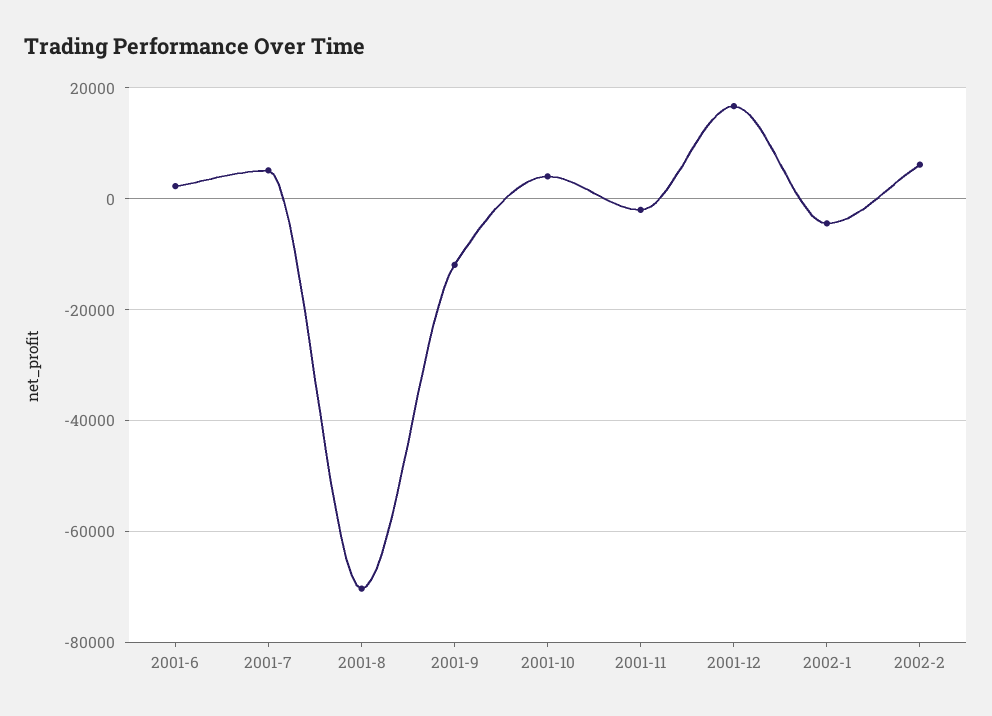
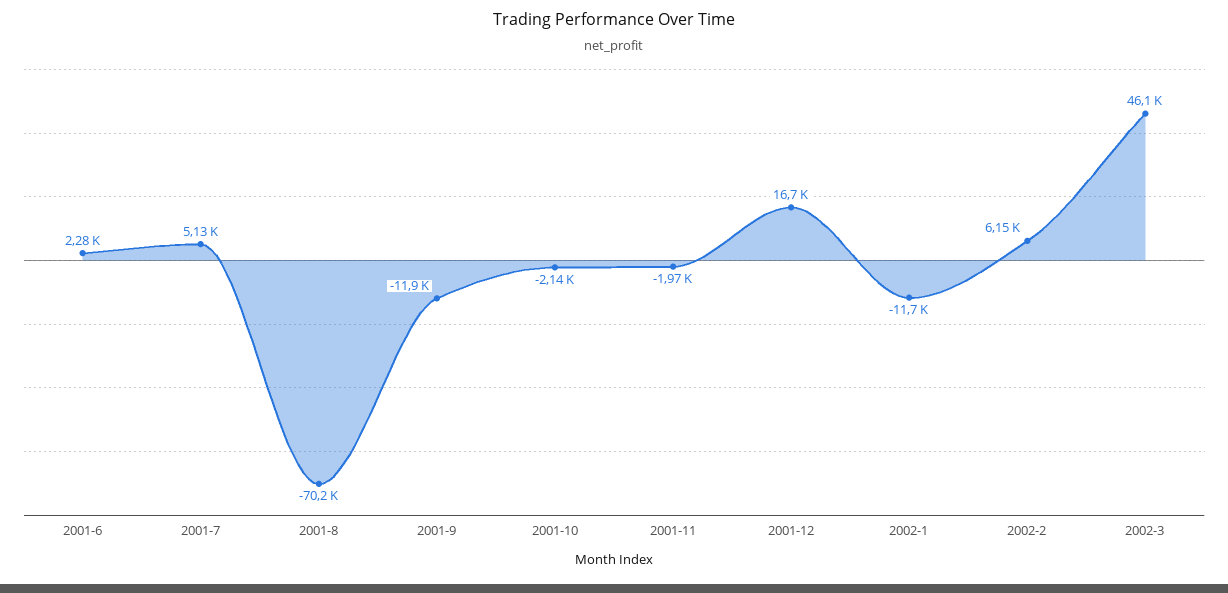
2001-10: 4000 -> -2140
2002-1: -4000 -> -11700
2002-3: none -> 46100

